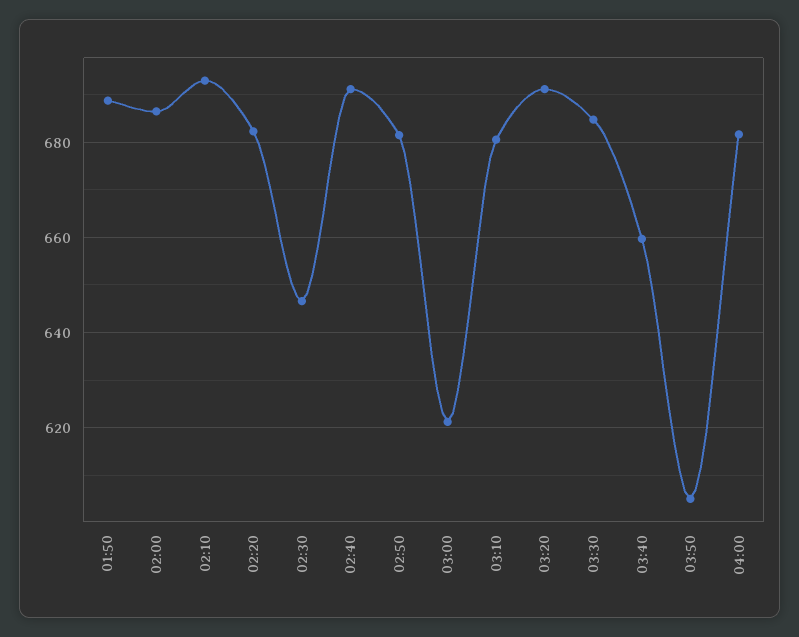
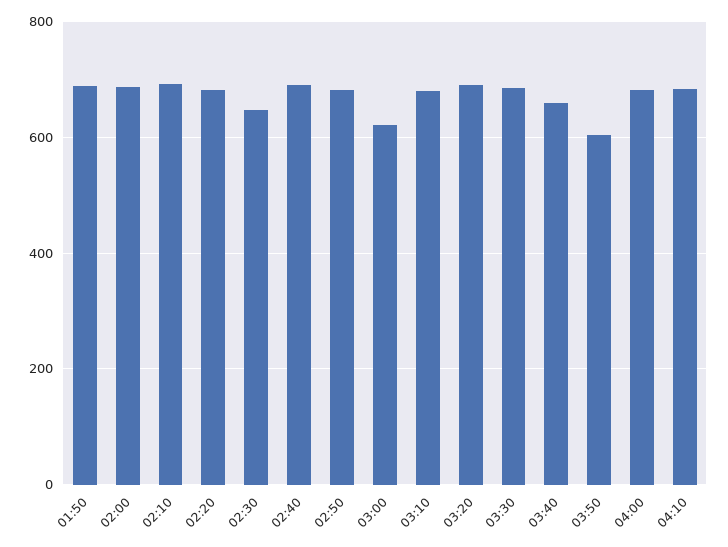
04:10: none -> 680

